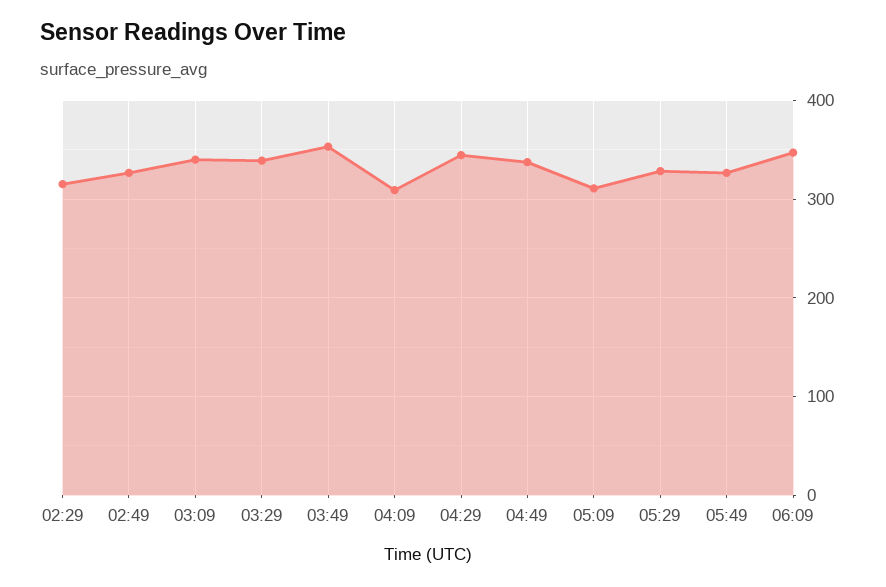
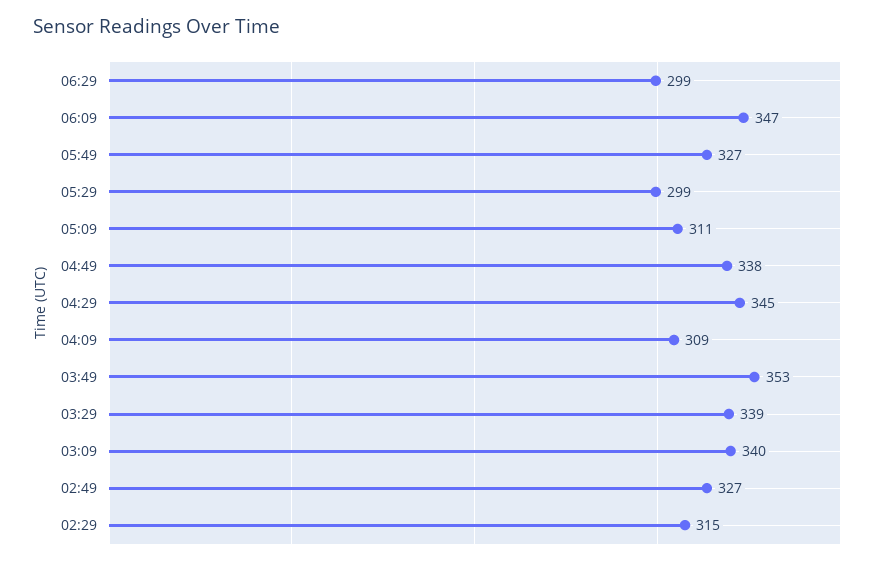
05:29: 330 -> 299
06:29: none -> 299

